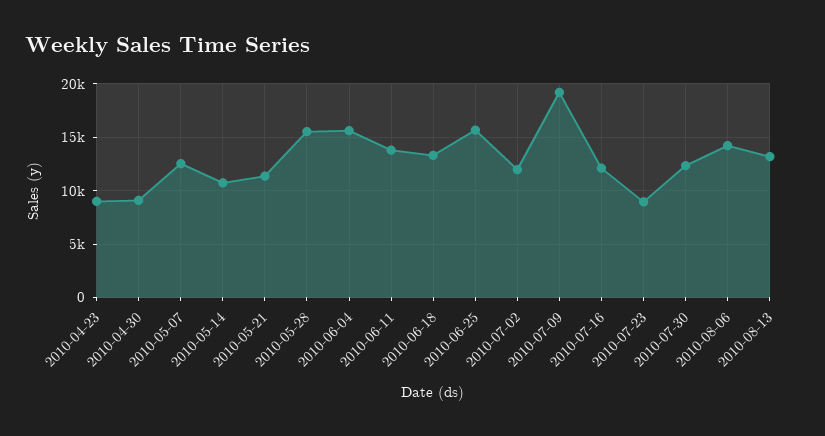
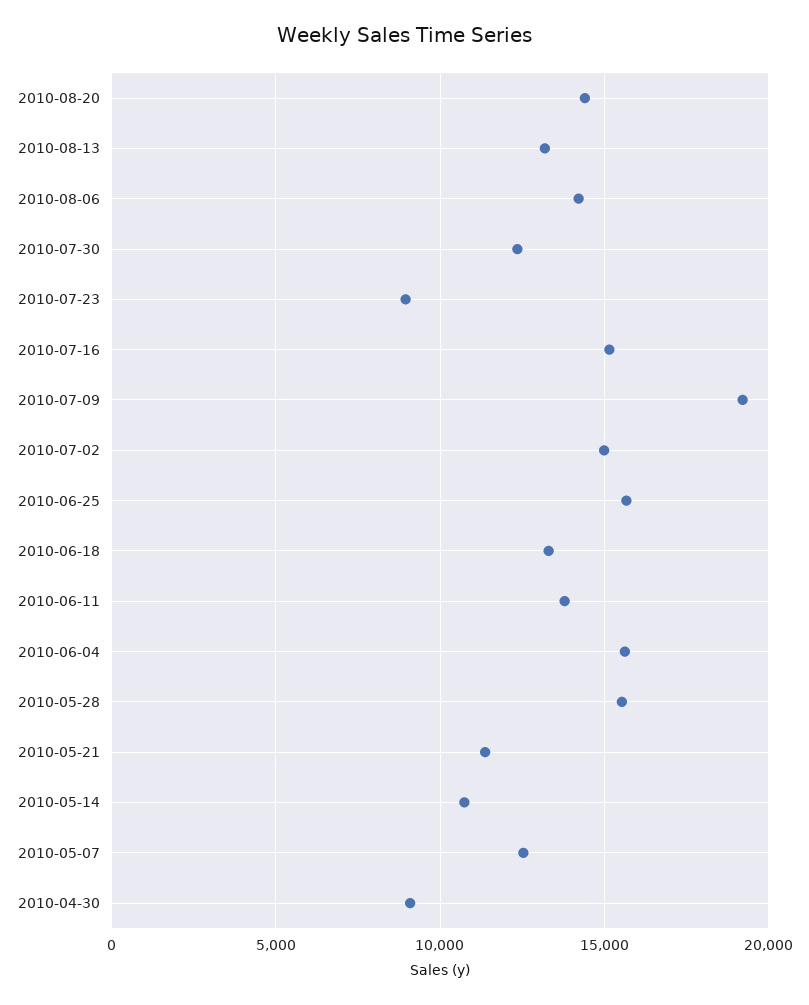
2010-04-23: 9000 -> none
2010-07-02: 12000 -> 15000
2010-07-16: 12000 -> 15000
2010-08-20: none -> 14500

